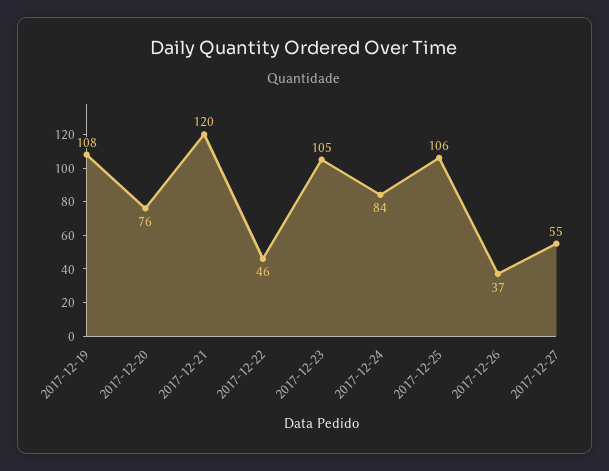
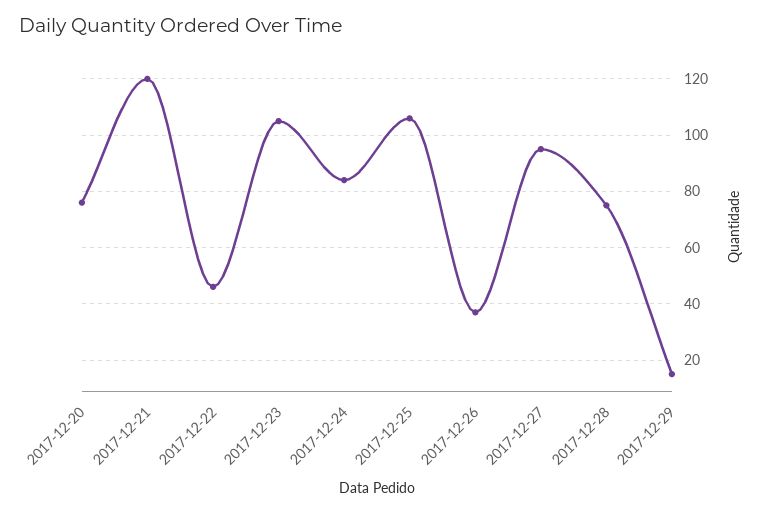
2017-12-19: 108 -> none
2017-12-27: 55 -> 95
2017-12-28: none -> 75
2017-12-29: none -> 15

